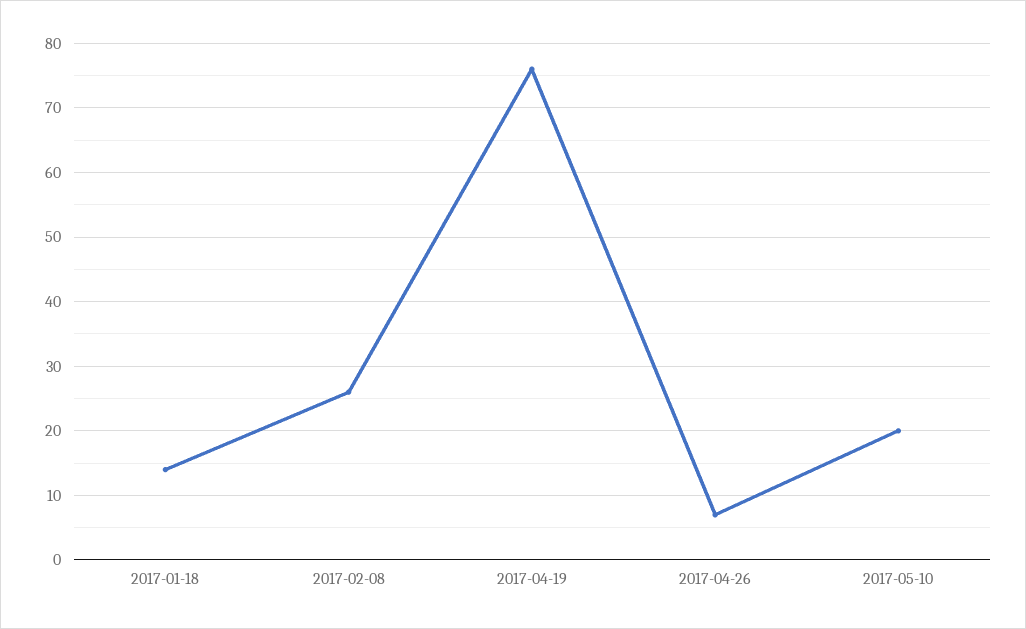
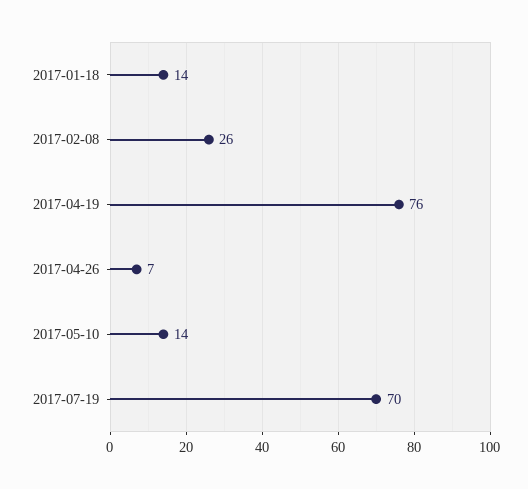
2017-05-10: 20 -> 14
2017-07-19: none -> 70

